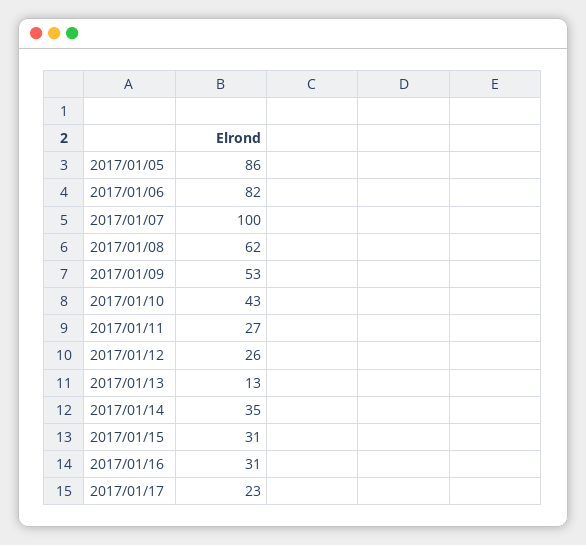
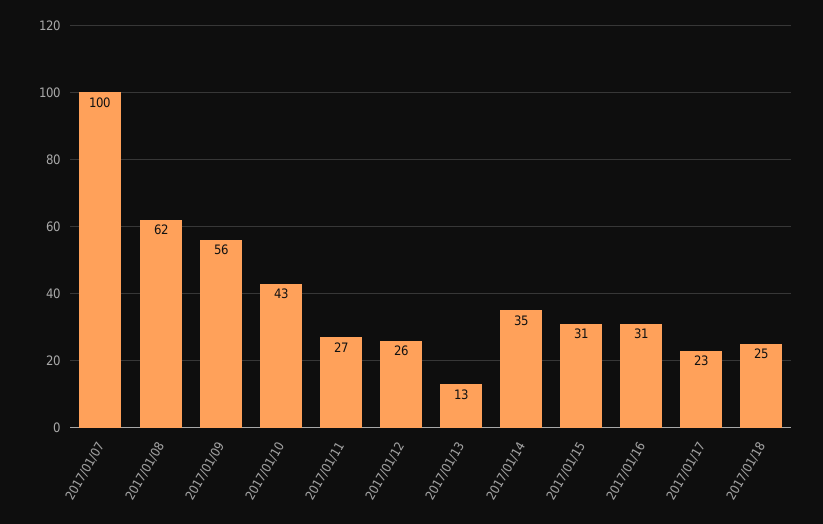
2017/01/05: 86 -> none
2017/01/06: 82 -> none
2017/01/09: 53 -> 56
2017/01/18: none -> 25

